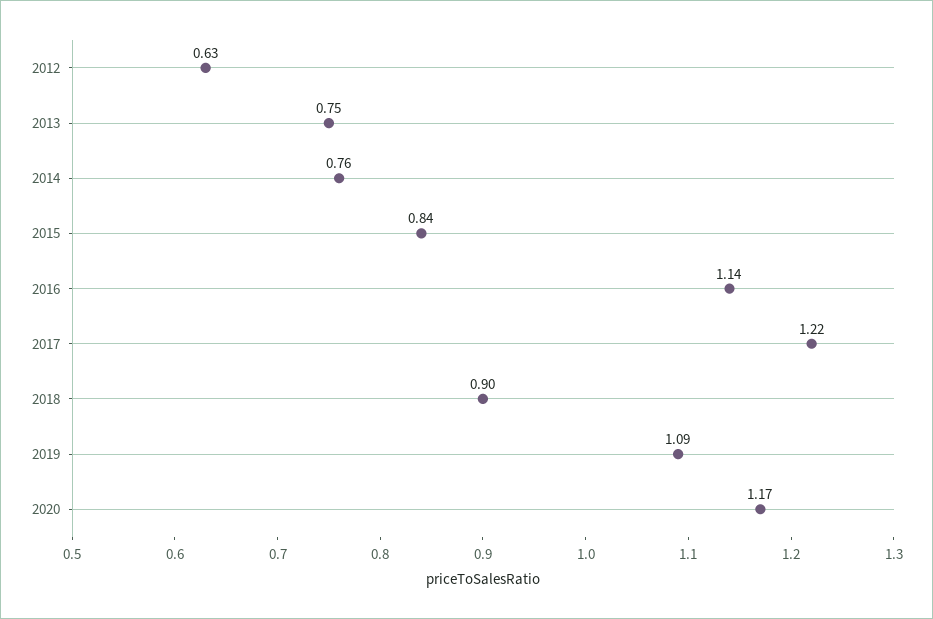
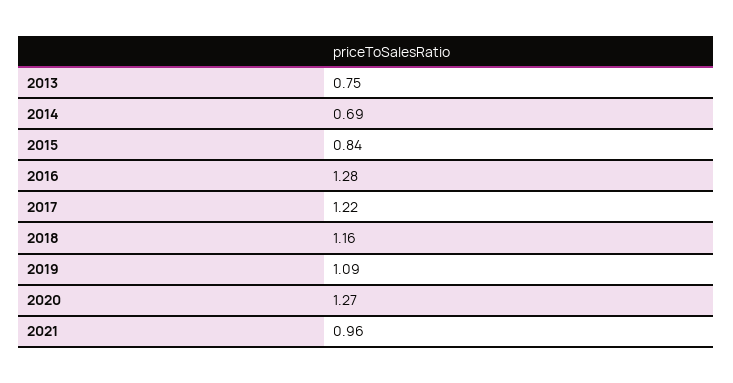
2012: 0.63 -> none
2014: 0.76 -> 0.69
2016: 1.14 -> 1.28
2018: 0.9 -> 1.16
2020: 1.17 -> 1.27
2021: none -> 0.96

